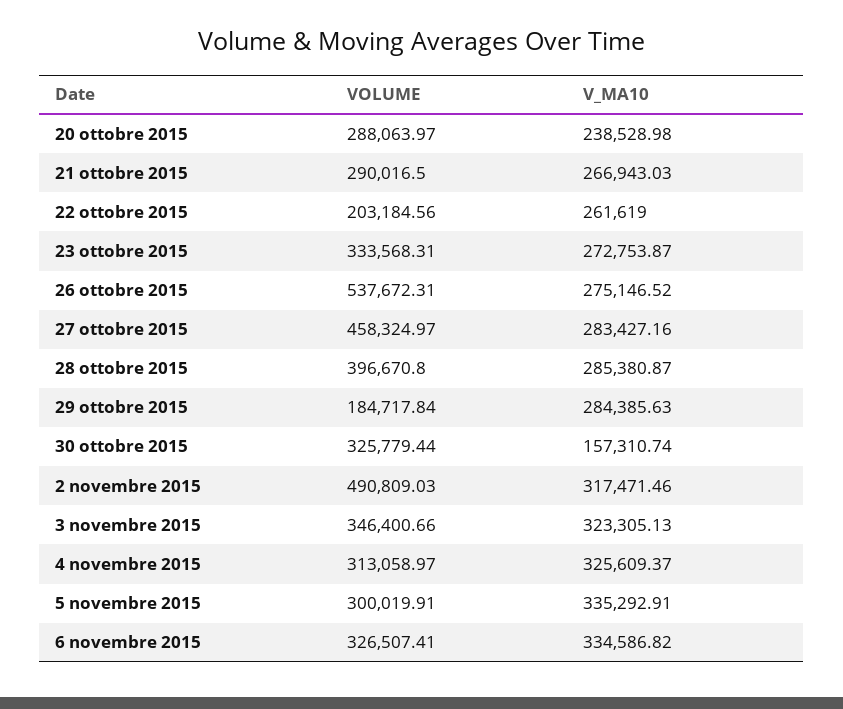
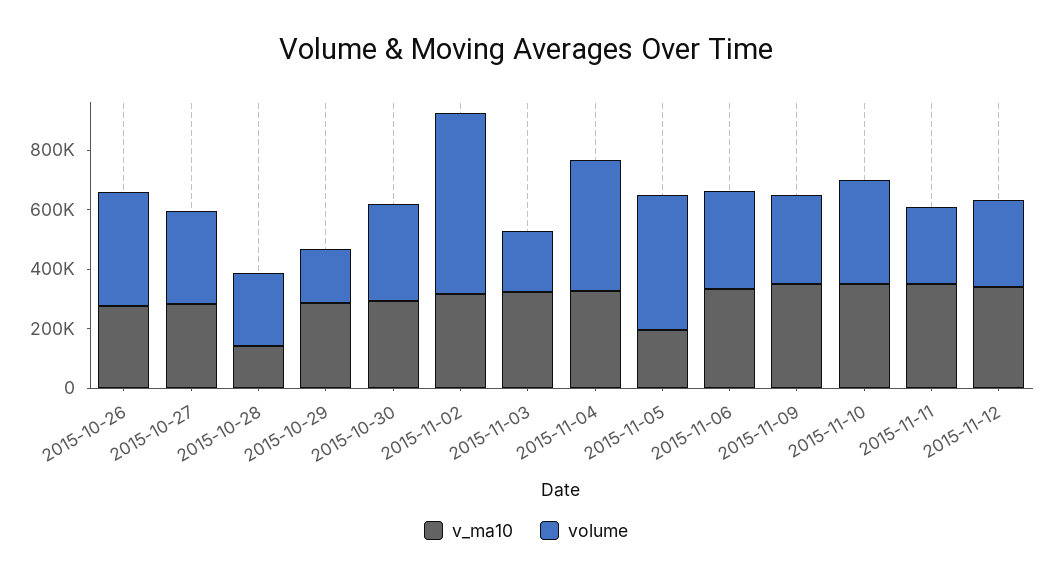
VOLUME, 20 ottobre 2015: 288063.97 -> none
V_MA10, 20 ottobre 2015: 238528.98 -> none
VOLUME, 21 ottobre 2015: 290016.5 -> none
V_MA10, 21 ottobre 2015: 266943.03 -> none
VOLUME, 22 ottobre 2015: 203184.56 -> none
V_MA10, 22 ottobre 2015: 261619 -> none
VOLUME, 23 ottobre 2015: 333568.31 -> none
V_MA10, 23 ottobre 2015: 272753.87 -> none
VOLUME, 26 ottobre 2015: 537672.31 -> 400000
VOLUME, 27 ottobre 2015: 458324.97 -> 300000
VOLUME, 28 ottobre 2015: 396670.8 -> 250000
V_MA10, 28 ottobre 2015: 285380.87 -> 150000
V_MA10, 30 ottobre 2015: 157310.74 -> 300000
VOLUME, 2 novembre 2015: 490809.03 -> 600000
VOLUME, 3 novembre 2015: 346400.66 -> 200000
VOLUME, 4 novembre 2015: 313058.97 -> 450000
VOLUME, 5 novembre 2015: 300019.91 -> 450000
V_MA10, 5 novembre 2015: 335292.91 -> 200000
V_MA10, 2015-11-09: none -> 350000
VOLUME, 2015-11-09: none -> 300000
V_MA10, 2015-11-10: none -> 350000
VOLUME, 2015-11-10: none -> 350000
V_MA10, 2015-11-11: none -> 350000
VOLUME, 2015-11-11: none -> 250000
V_MA10, 2015-11-12: none -> 350000
VOLUME, 2015-11-12: none -> 300000

